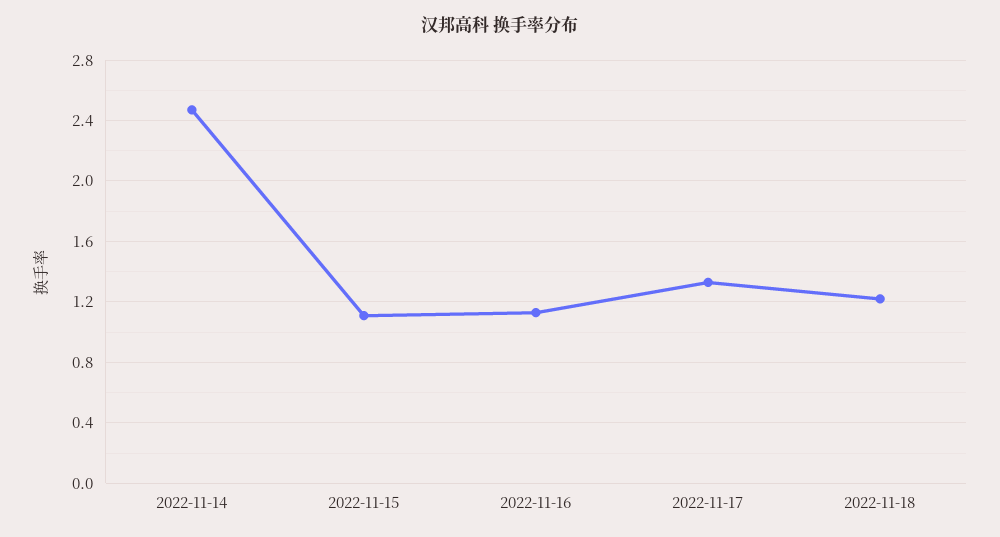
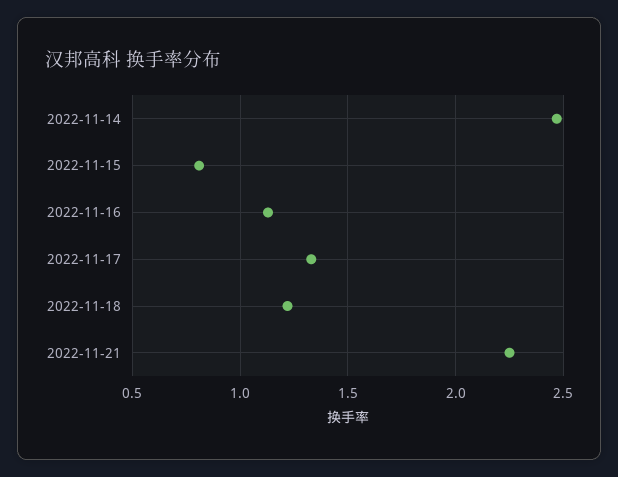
2022-11-15: 1.1 -> 0.8
2022-11-21: none -> 2.25

